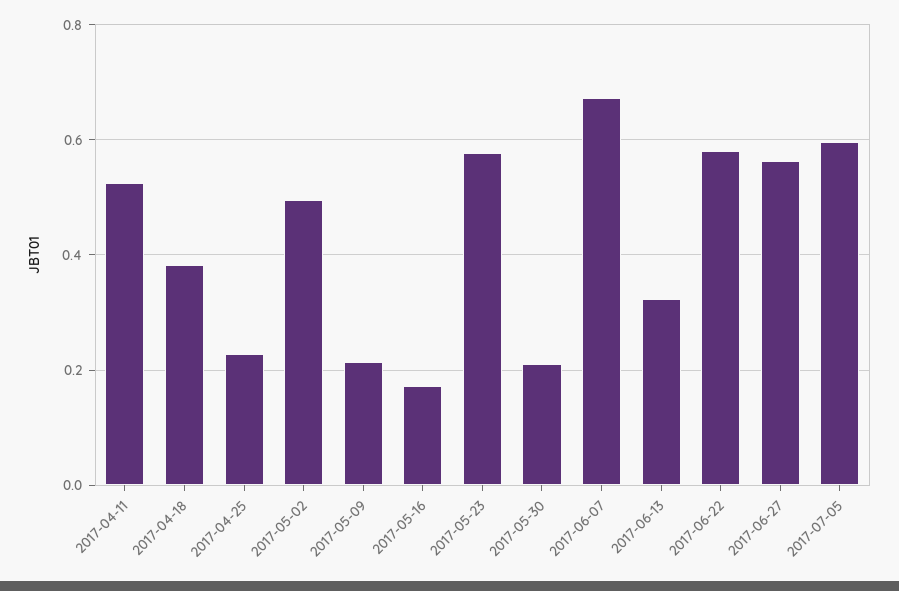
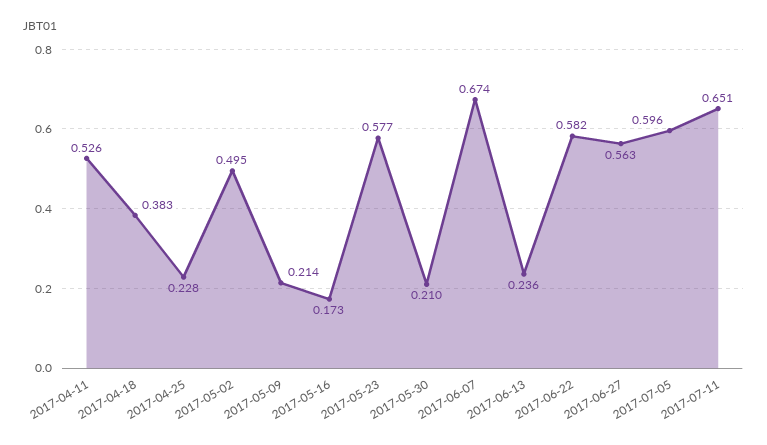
2017-06-13: 0.32 -> 0.236
2017-07-11: none -> 0.651

